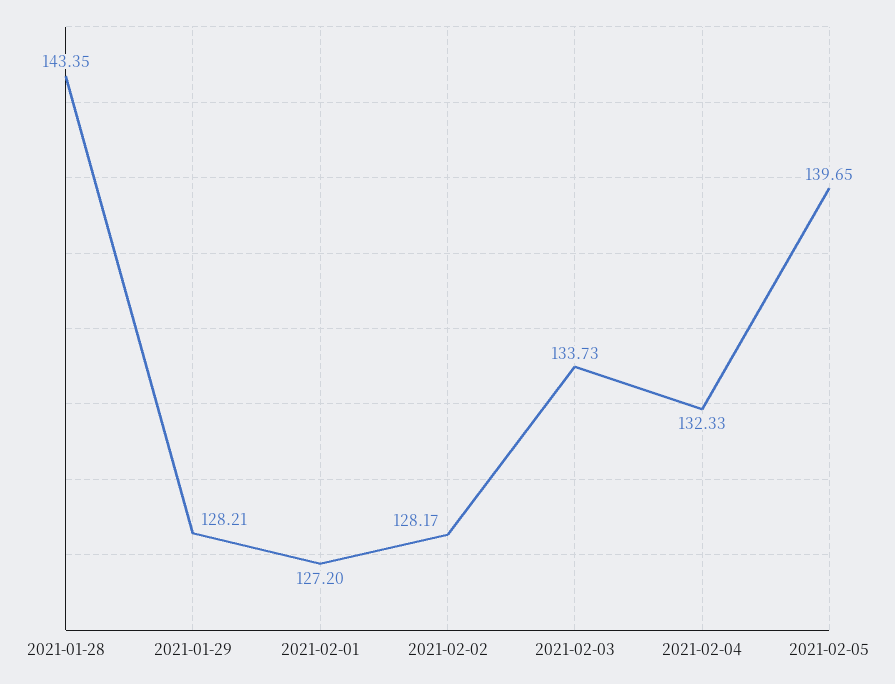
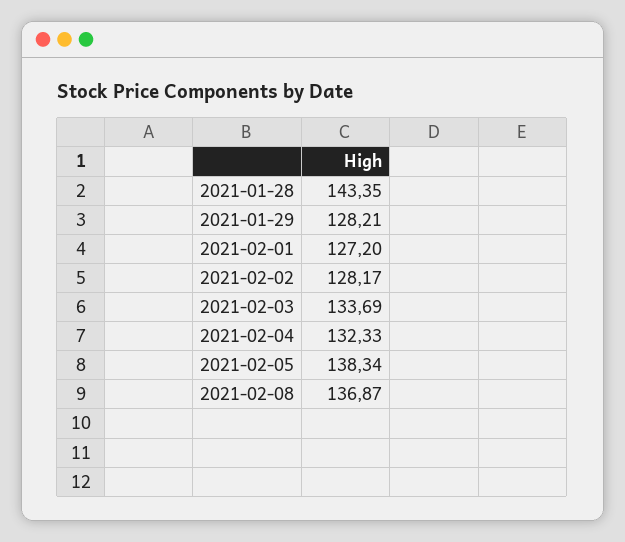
2021-02-03: 133.73 -> 133.69
2021-02-05: 139.65 -> 138.34
2021-02-08: none -> 136.87

